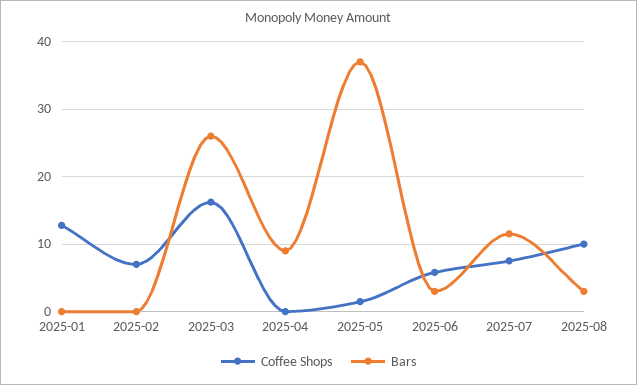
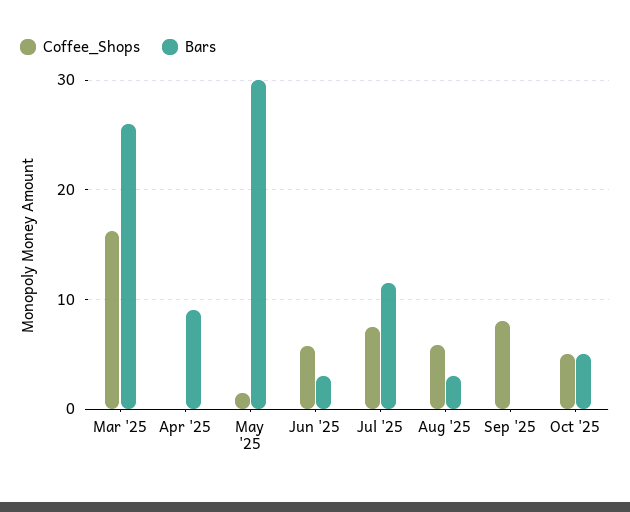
Coffee Shops, 2025-01: 13 -> none
Bars, 2025-01: 0 -> none
Coffee Shops, 2025-02: 7 -> none
Bars, 2025-02: 0 -> none
Bars, 2025-05: 37 -> 30
Coffee Shops, 2025-08: 10 -> 6
Coffee Shops, Sep '25: none -> 8
Bars, Sep '25: none -> 0
Coffee Shops, Oct '25: none -> 5
Bars, Oct '25: none -> 5

